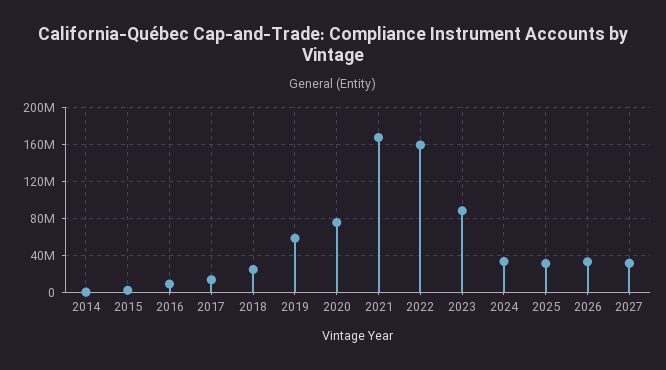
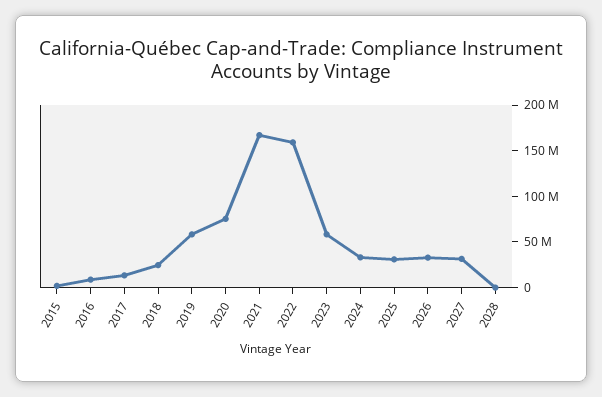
2014: 0 -> none
2023: 90000000 -> 60000000
2028: none -> 0

